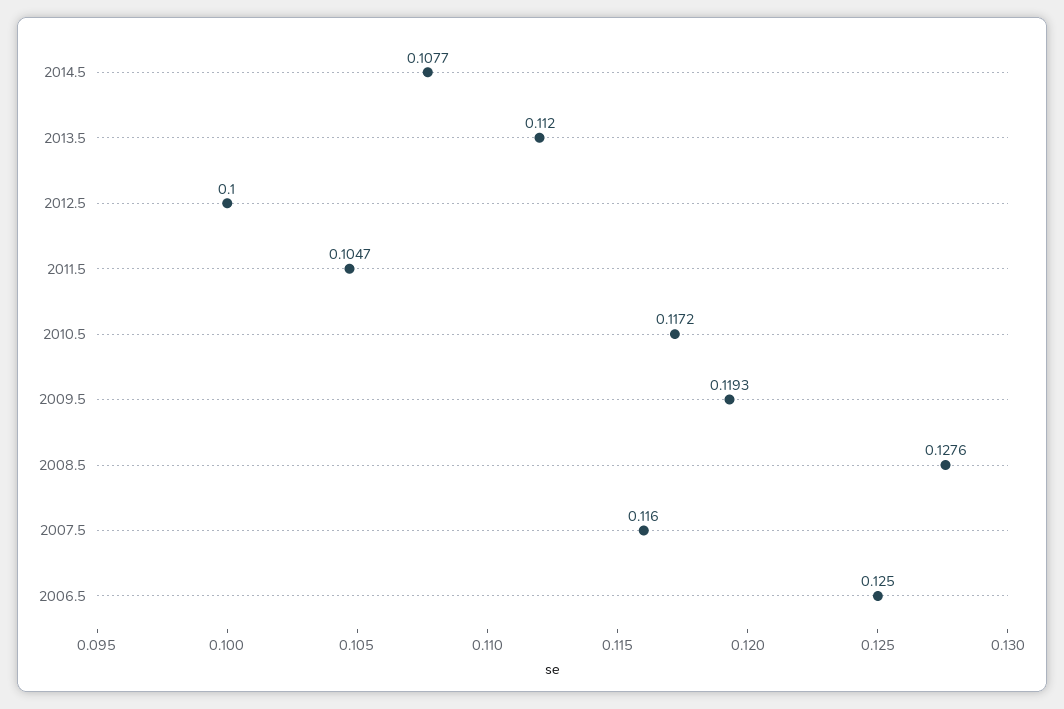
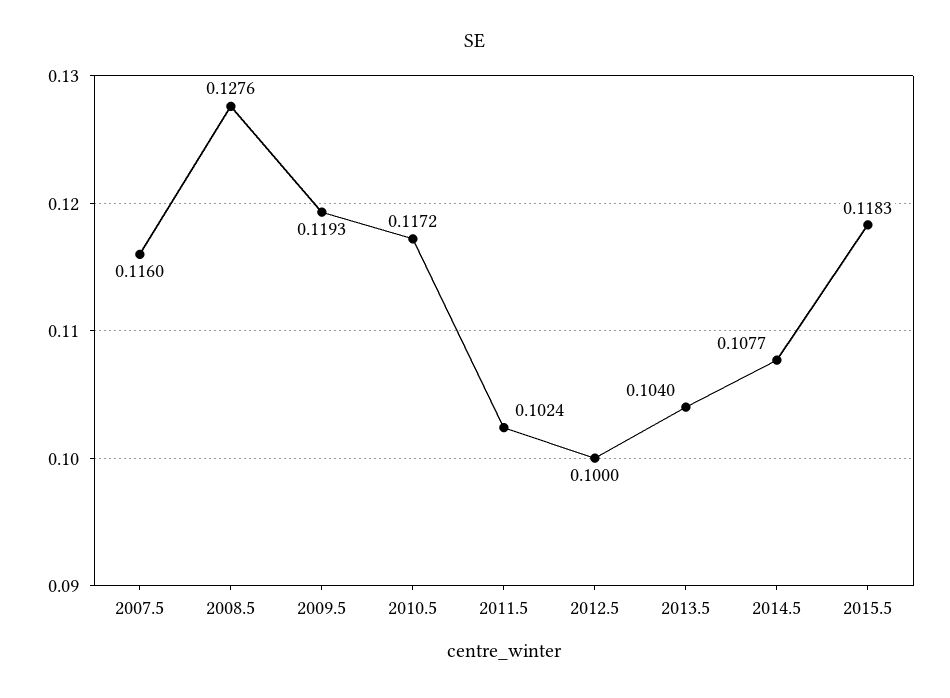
2013.5: 0.112 -> 0.104
2011.5: 0.1047 -> 0.1024
2006.5: 0.125 -> none
2015.5: none -> 0.1183

